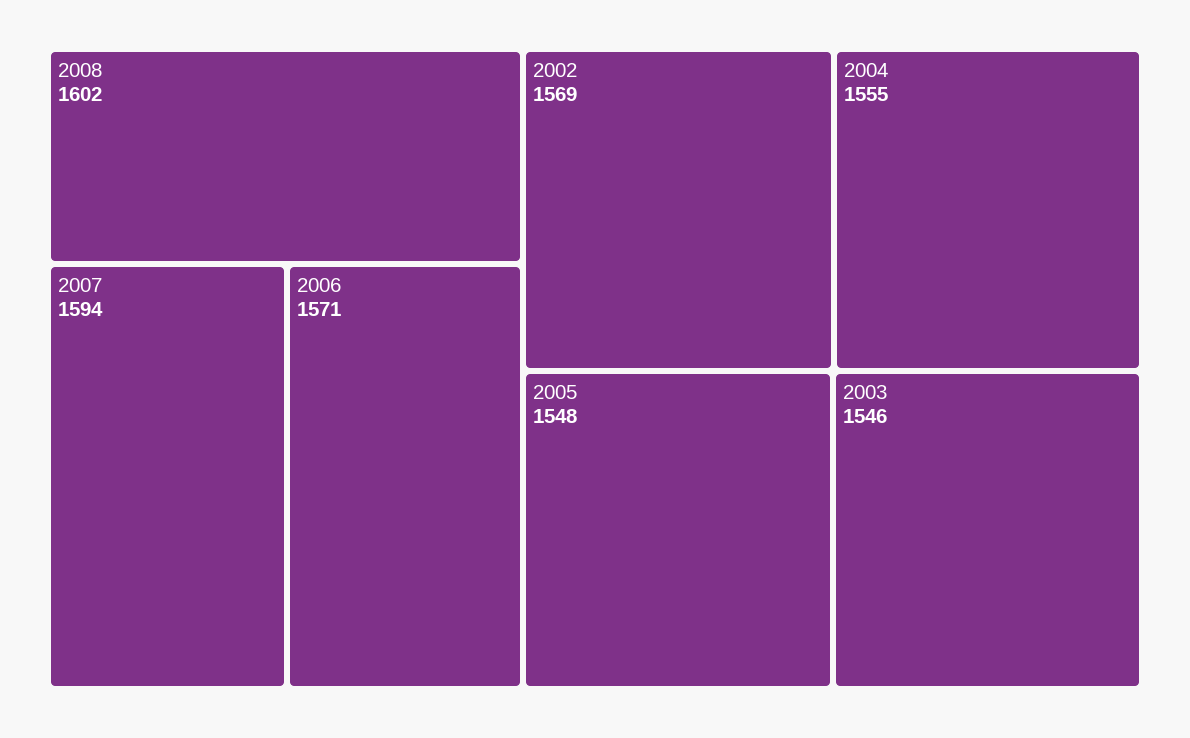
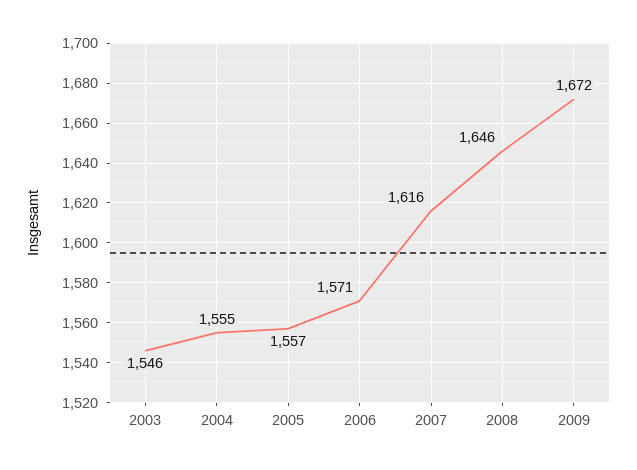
2008: 1602 -> 1646
2007: 1594 -> 1616
2002: 1569 -> none
2005: 1548 -> 1557
2009: none -> 1672

